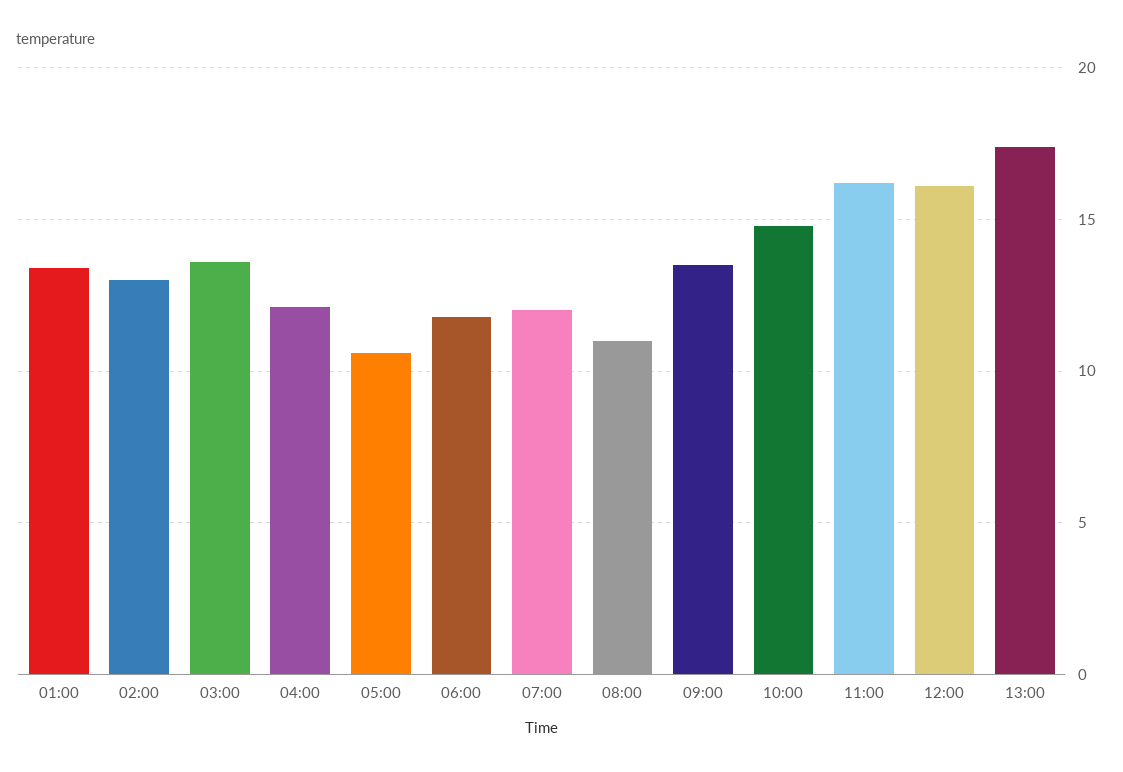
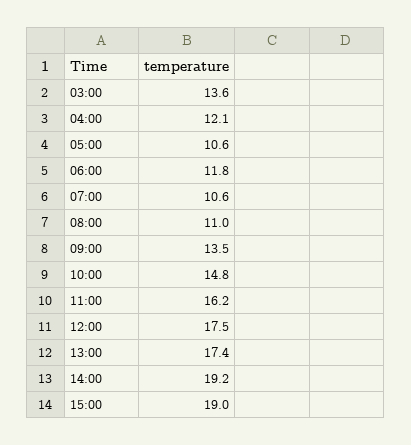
01:00: 13.5 -> none
02:00: 13 -> none
07:00: 12 -> 10.6
12:00: 16 -> 17.5
14:00: none -> 19.2
15:00: none -> 19

